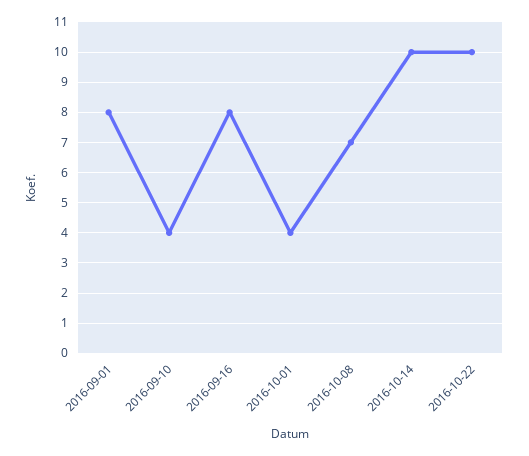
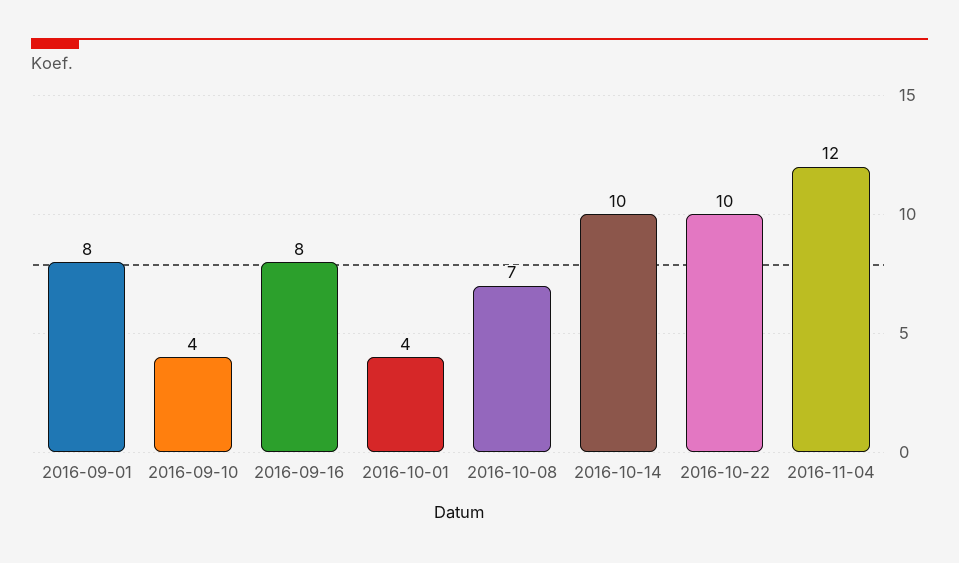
2016-11-04: none -> 12

